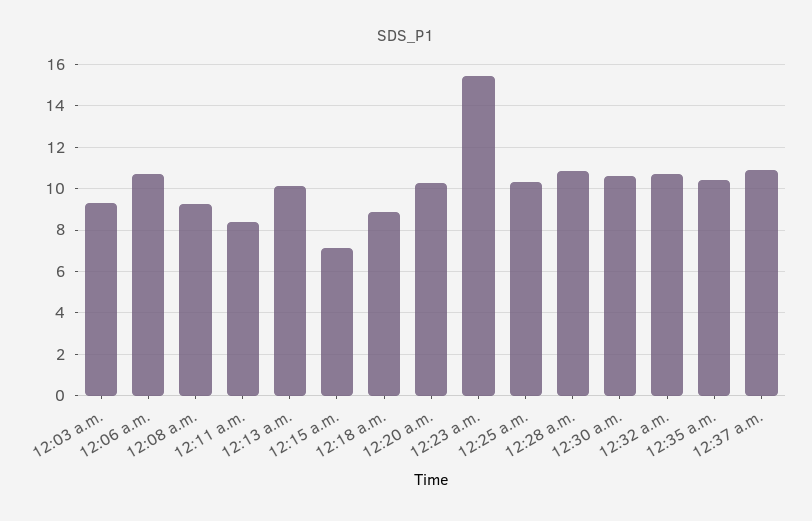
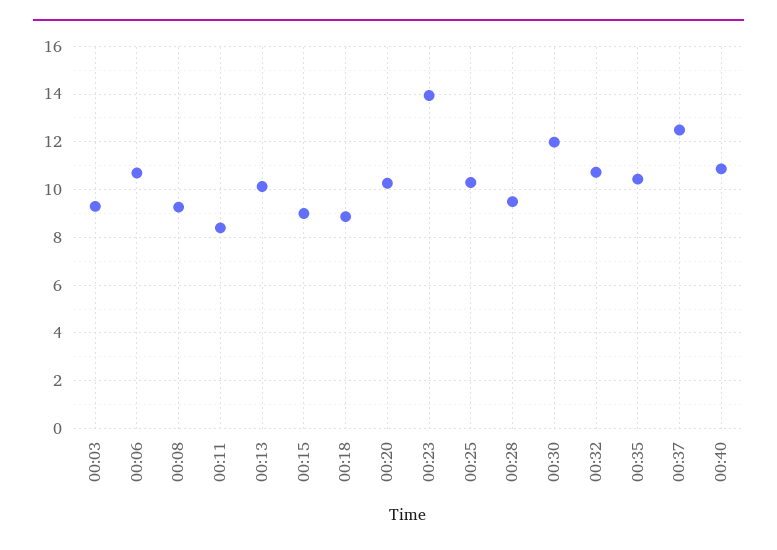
12:15 a.m.: 7 -> 9
12:23 a.m.: 15.5 -> 14
12:28 a.m.: 11 -> 9.5
12:30 a.m.: 10.5 -> 12
12:37 a.m.: 11 -> 12.5
00:40: none -> 11

